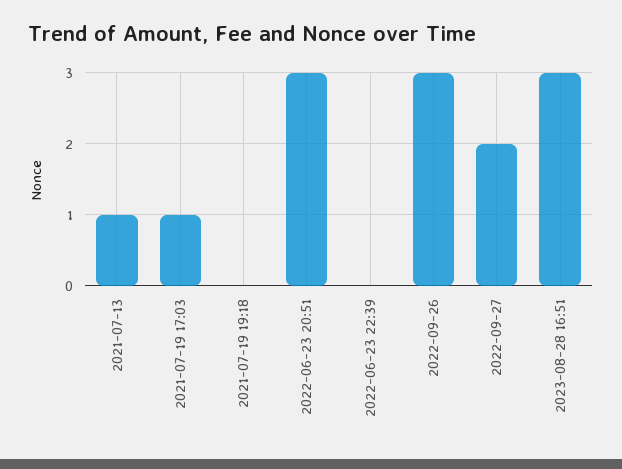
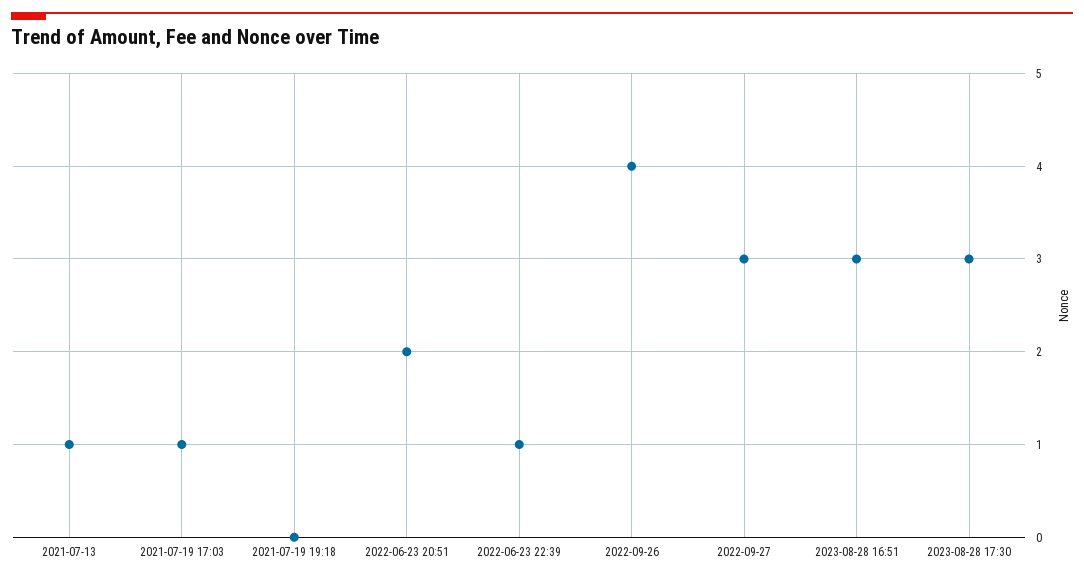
2022-06-23 20:51: 3 -> 2
2022-06-23 22:39: 0 -> 1
2022-09-26: 3 -> 4
2022-09-27: 2 -> 3
2023-08-28 17:30: none -> 3

